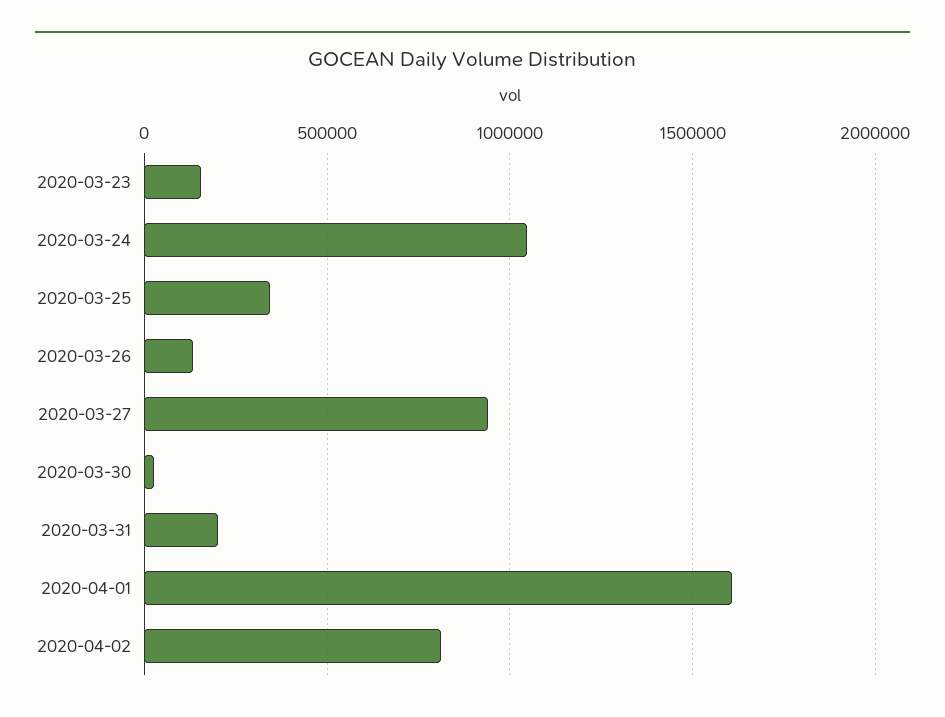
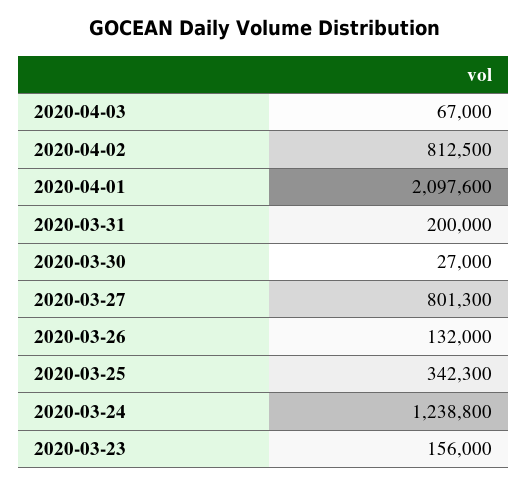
2020-03-24: 1050000 -> 1238800
2020-03-27: 950000 -> 801300
2020-04-01: 1600000 -> 2097600
2020-04-03: none -> 67000

